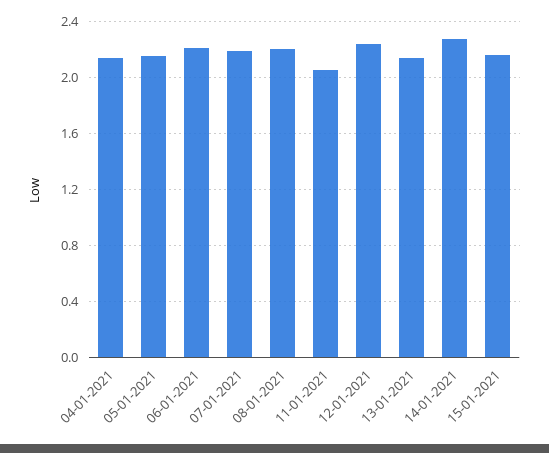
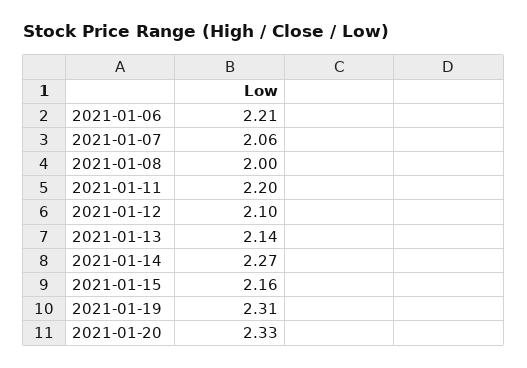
04-01-2021: 2.15 -> none
05-01-2021: 2.15 -> none
07-01-2021: 2.2 -> 2.06
08-01-2021: 2.2 -> 2
11-01-2021: 2.05 -> 2.2
12-01-2021: 2.25 -> 2.1
2021-01-19: none -> 2.31
2021-01-20: none -> 2.33

